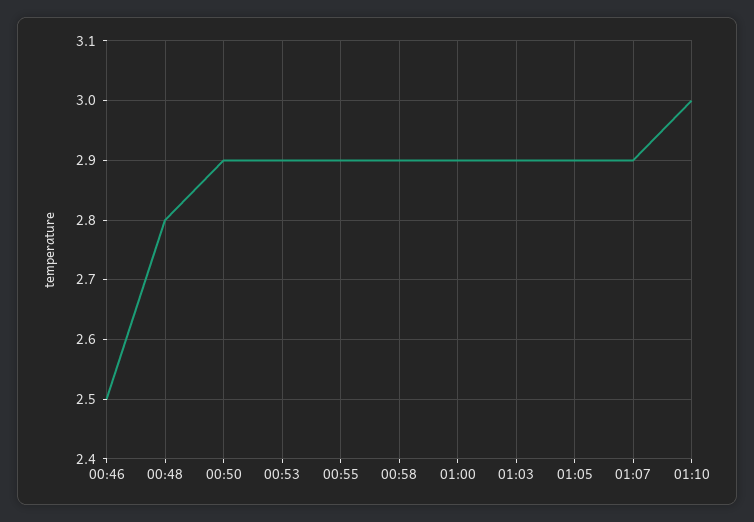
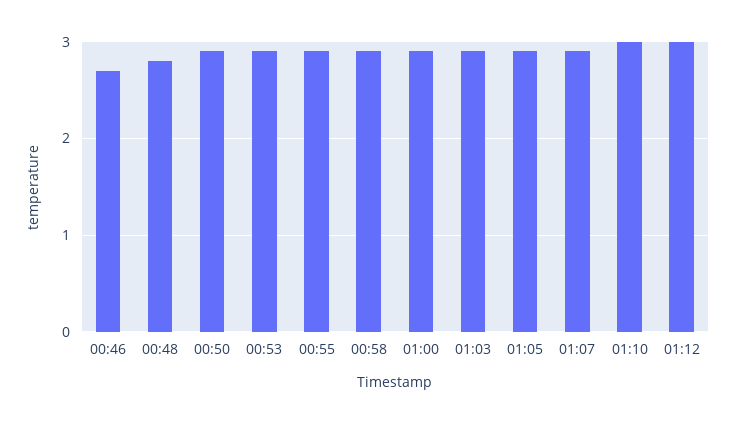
00:46: 2.5 -> 2.7
01:12: none -> 3

